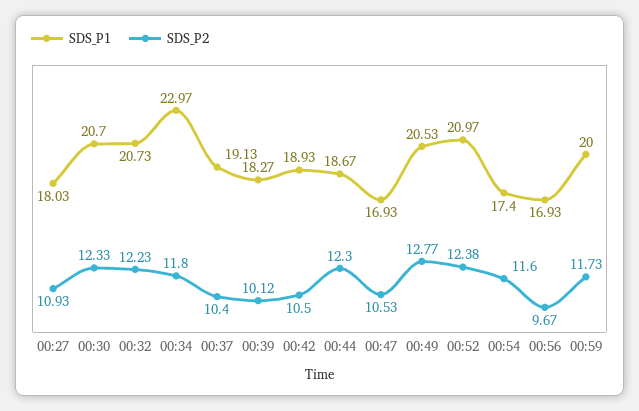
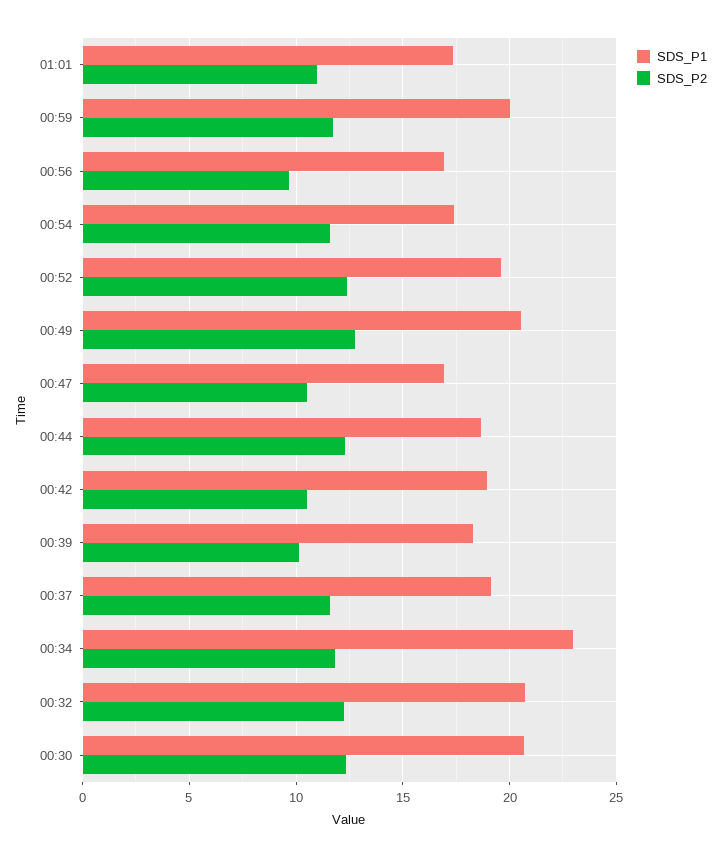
SDS_P1, 00:27: 18.03 -> none
SDS_P2, 00:27: 10.93 -> none
SDS_P2, 00:37: 10.4 -> 11.5
SDS_P1, 00:52: 20.97 -> 19.5
SDS_P1, 01:01: none -> 17.5
SDS_P2, 01:01: none -> 11

